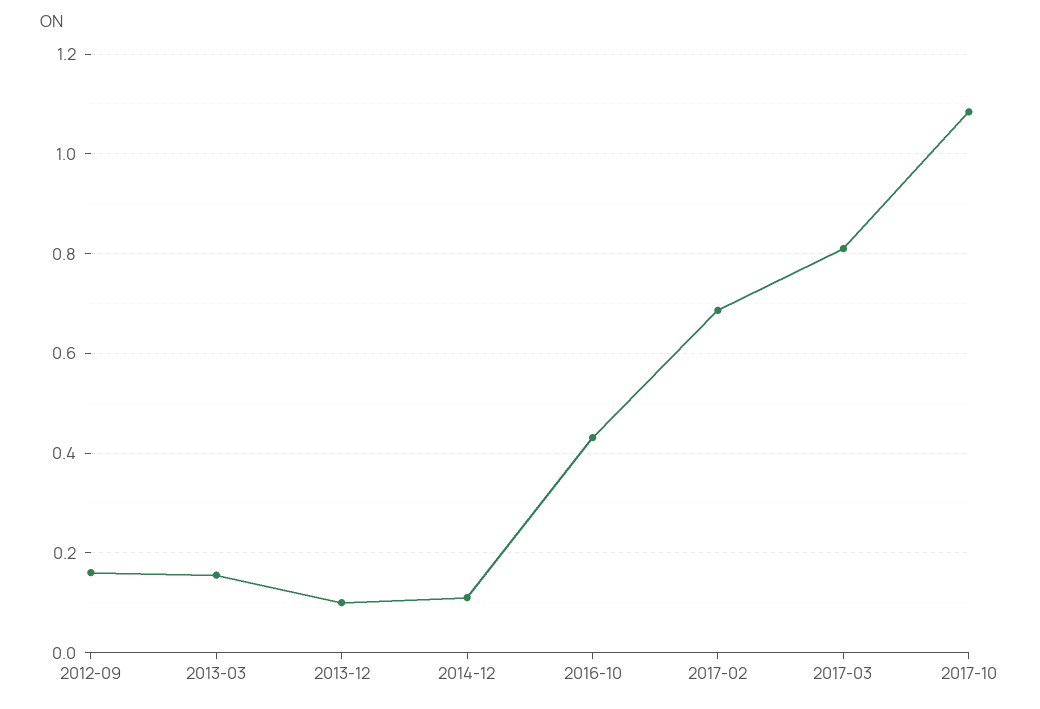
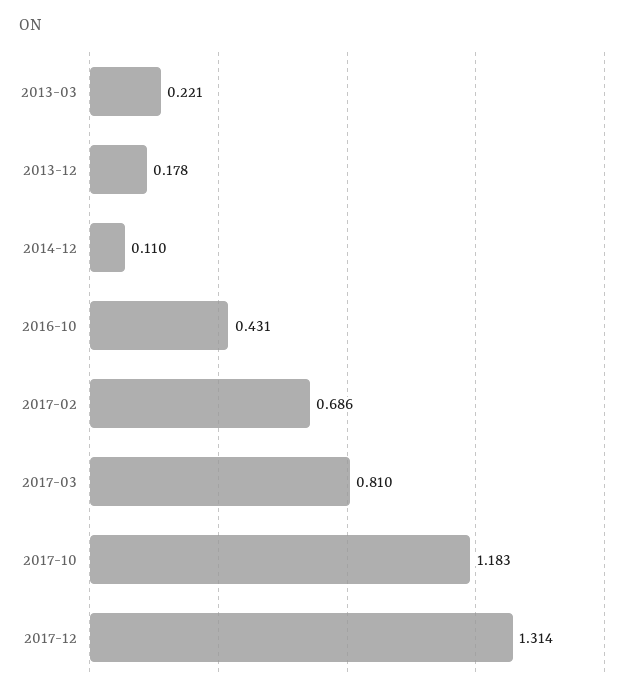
2012-09: 0.16 -> none
2013-03: 0.16 -> 0.221
2013-12: 0.1 -> 0.178
2017-10: 1.08 -> 1.183
2017-12: none -> 1.314

